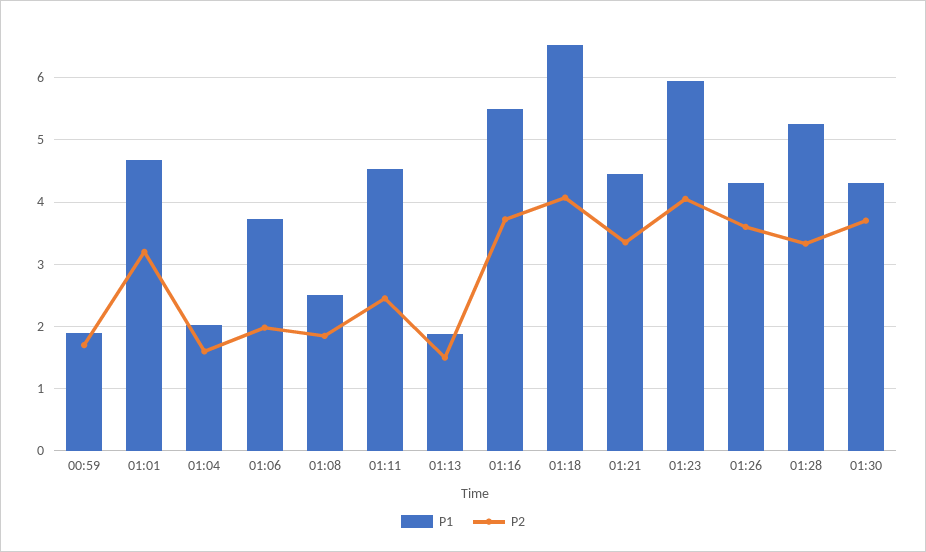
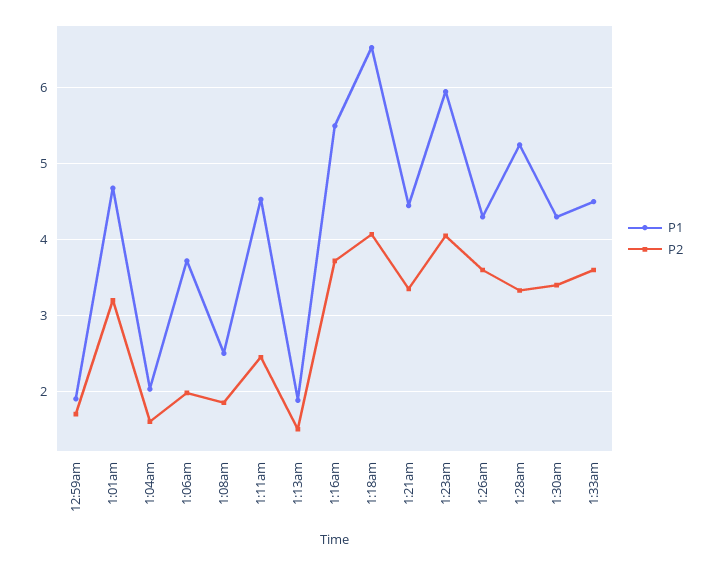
P2, 01:30: 3.7 -> 3.4
P1, 1:33am: none -> 4.5
P2, 1:33am: none -> 3.6

